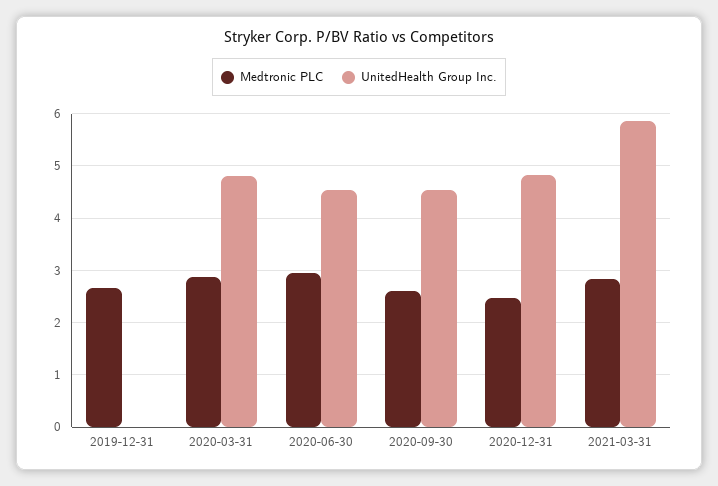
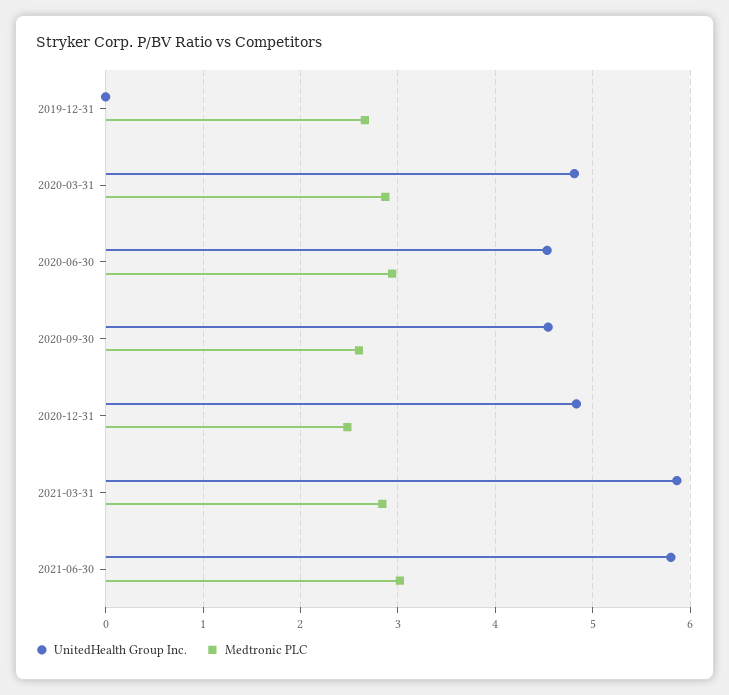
UnitedHealth Group Inc., 2021-06-30: none -> 5.8
Medtronic PLC, 2021-06-30: none -> 3

